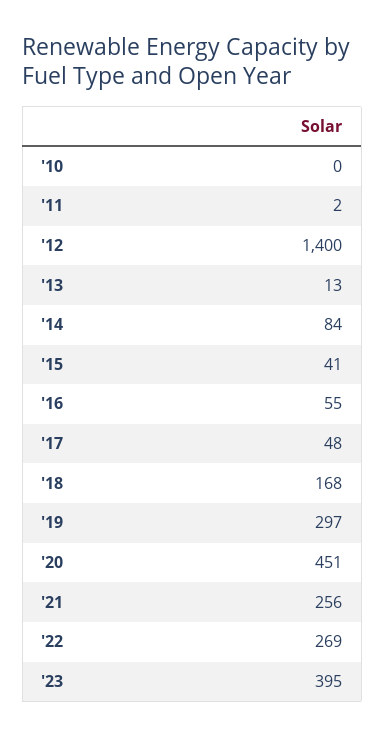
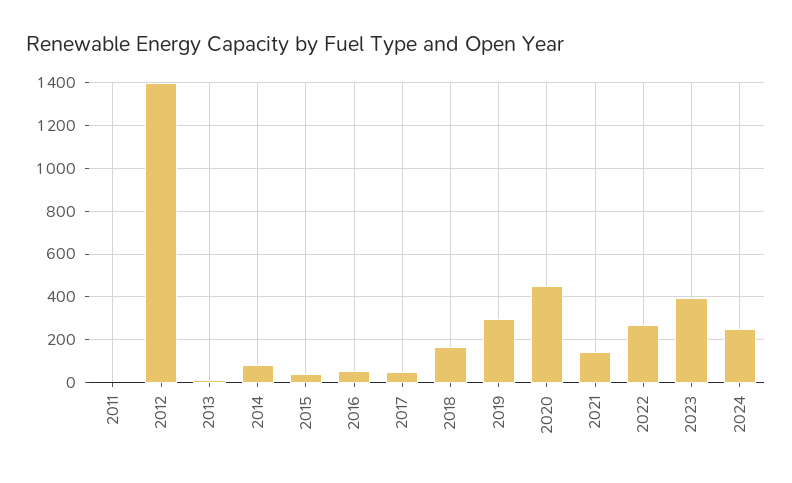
'10: 0 -> none
'21: 256 -> 150
2024: none -> 250

